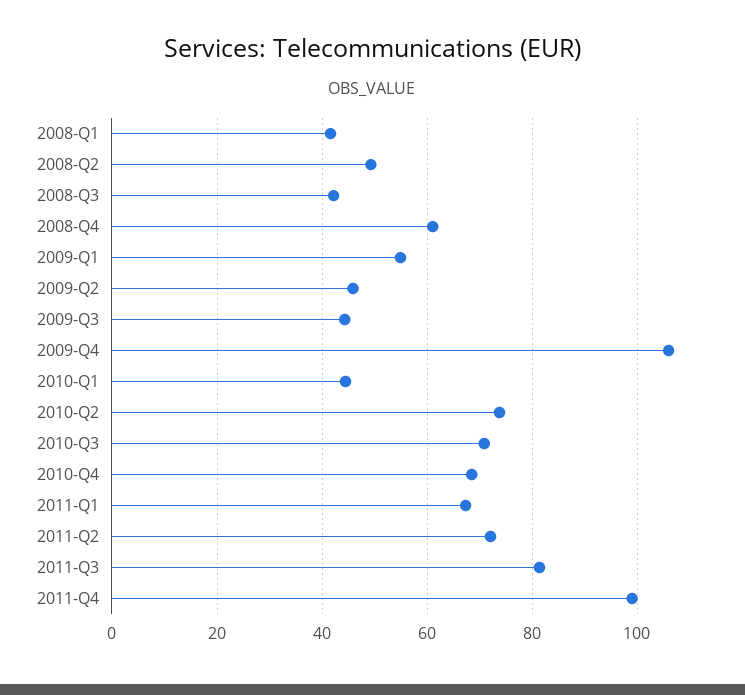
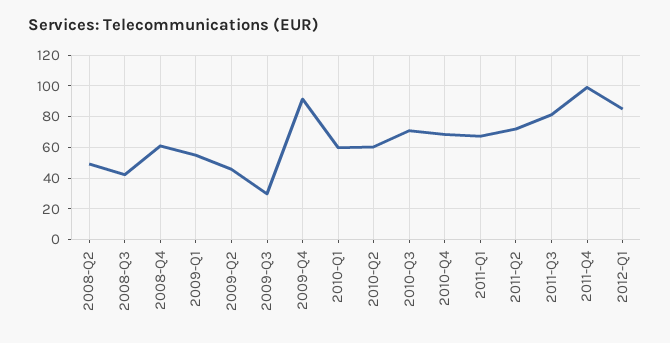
2008-Q1: 42 -> none
2009-Q3: 44 -> 30
2009-Q4: 106 -> 90
2010-Q1: 44 -> 60
2010-Q2: 74 -> 60
2012-Q1: none -> 85

